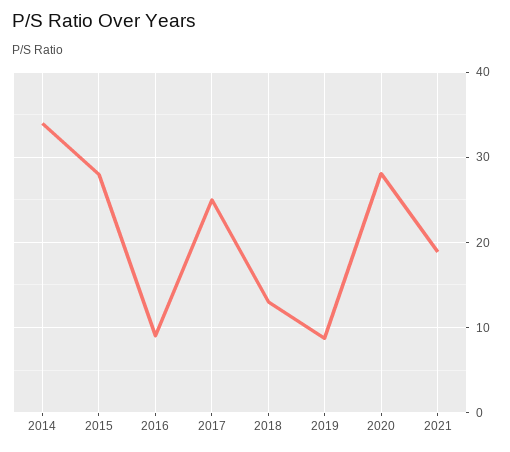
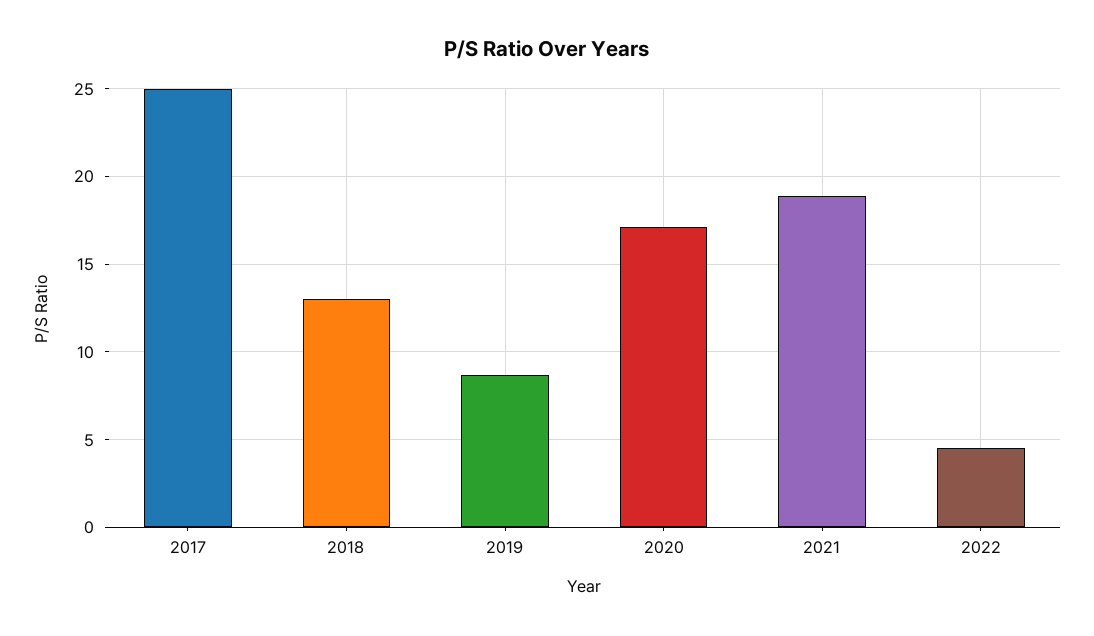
2014: 34 -> none
2015: 28 -> none
2016: 9 -> none
2020: 28 -> 17
2022: none -> 4.5

